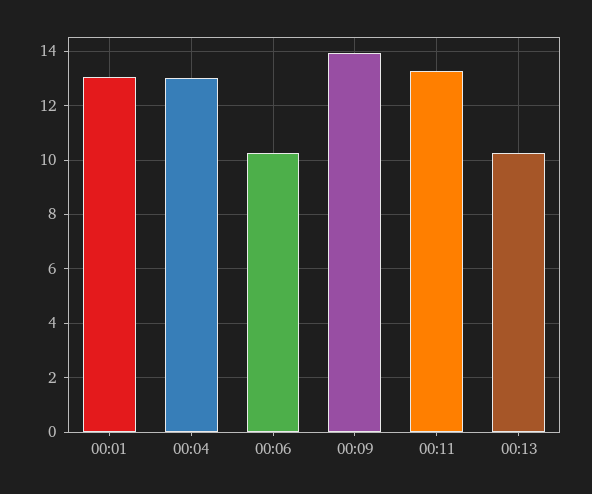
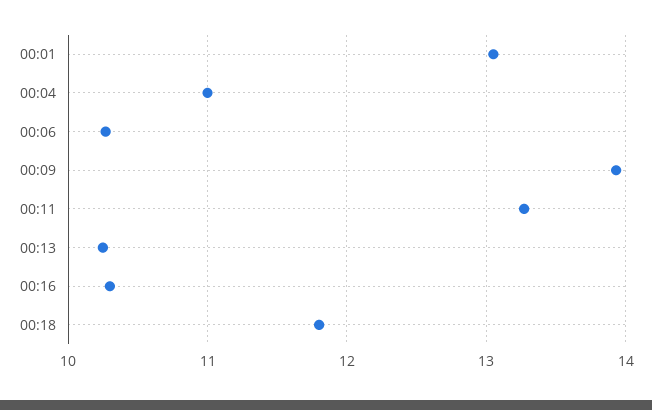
00:04: 13 -> 11
00:16: none -> 10.3
00:18: none -> 11.8

